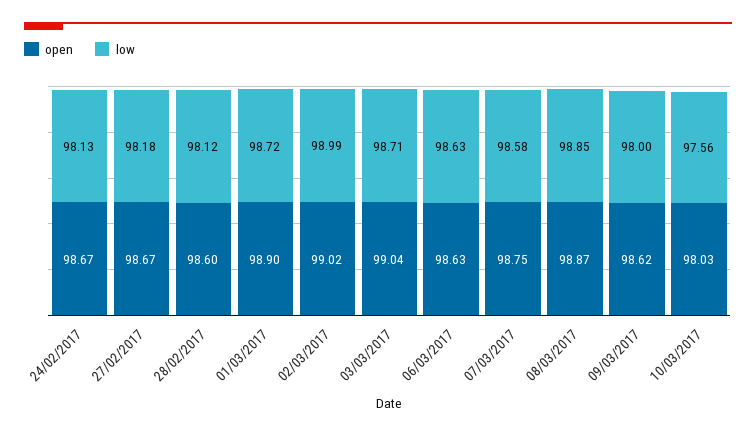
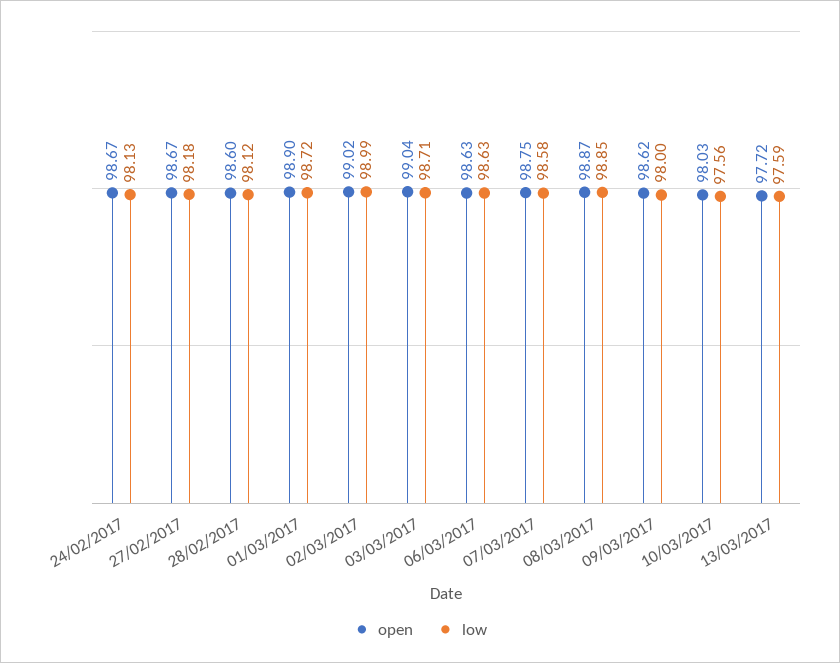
open, 13/03/2017: none -> 97.72
low, 13/03/2017: none -> 97.59

